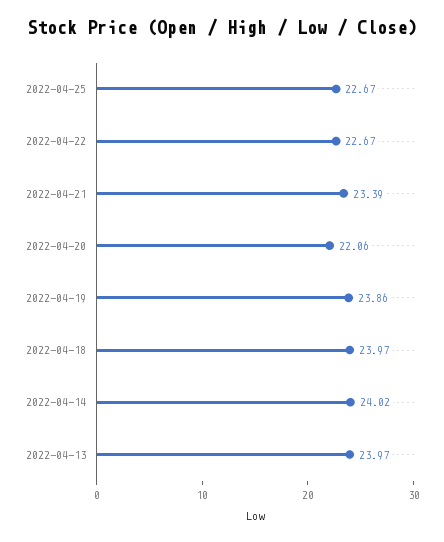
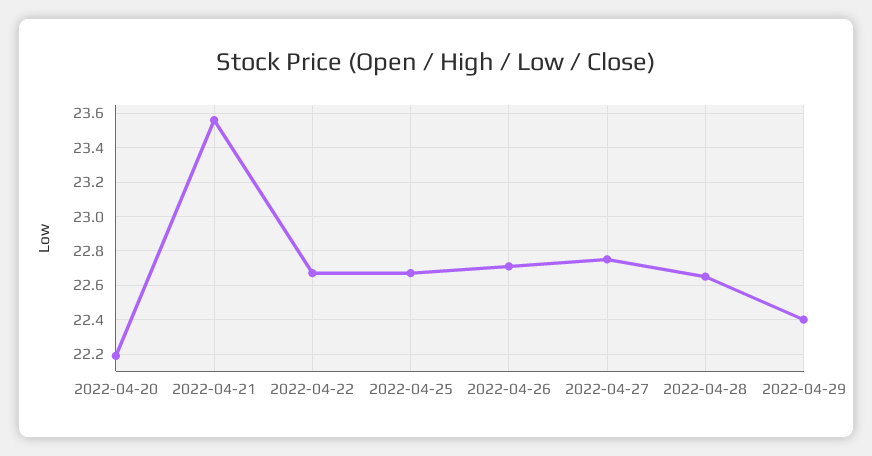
2022-04-21: 23.39 -> 23.55
2022-04-20: 22.06 -> 22.2
2022-04-19: 23.86 -> none
2022-04-18: 23.97 -> none
2022-04-14: 24.02 -> none
2022-04-13: 23.97 -> none
2022-04-26: none -> 22.7
2022-04-27: none -> 22.75
2022-04-28: none -> 22.65
2022-04-29: none -> 22.4

